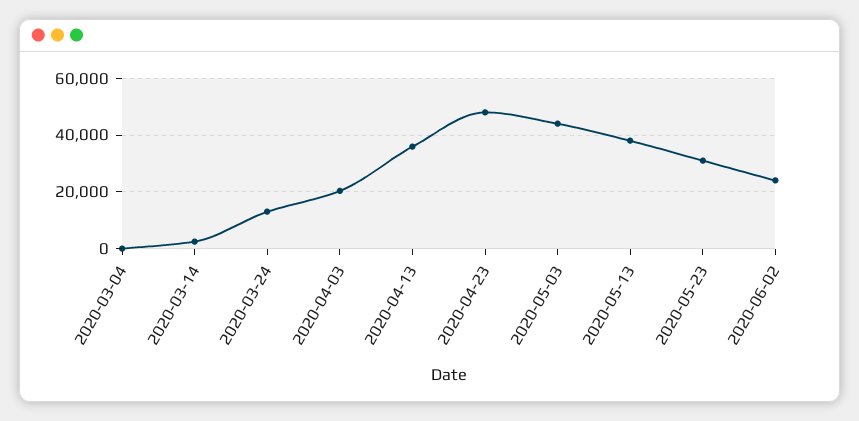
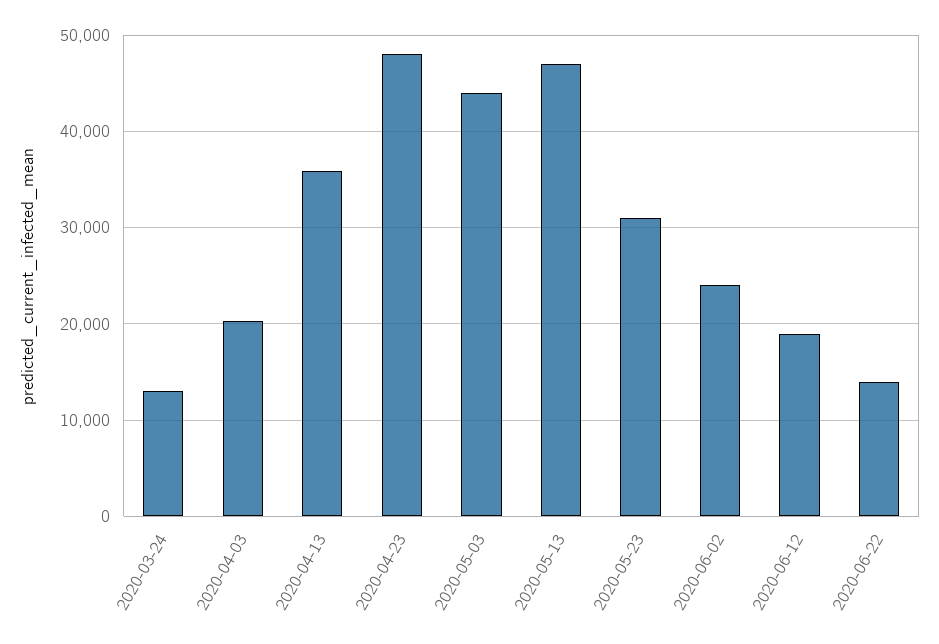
2020-03-04: 0 -> none
2020-03-14: 2500 -> none
2020-05-13: 37500 -> 47000
2020-06-12: none -> 19000
2020-06-22: none -> 14000

